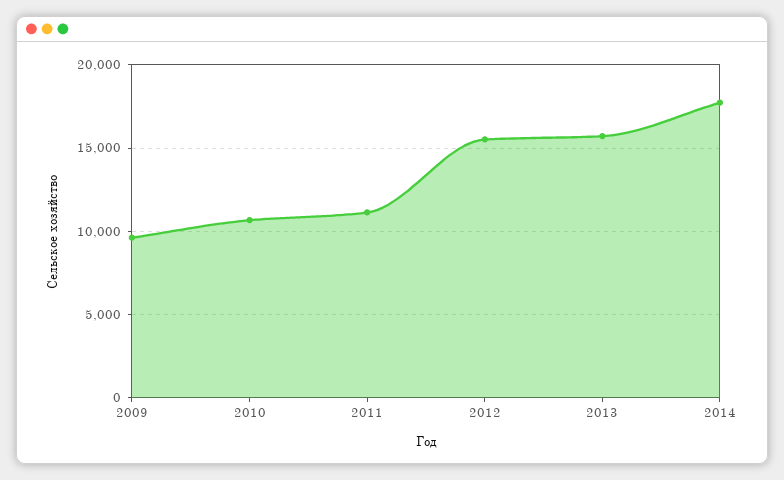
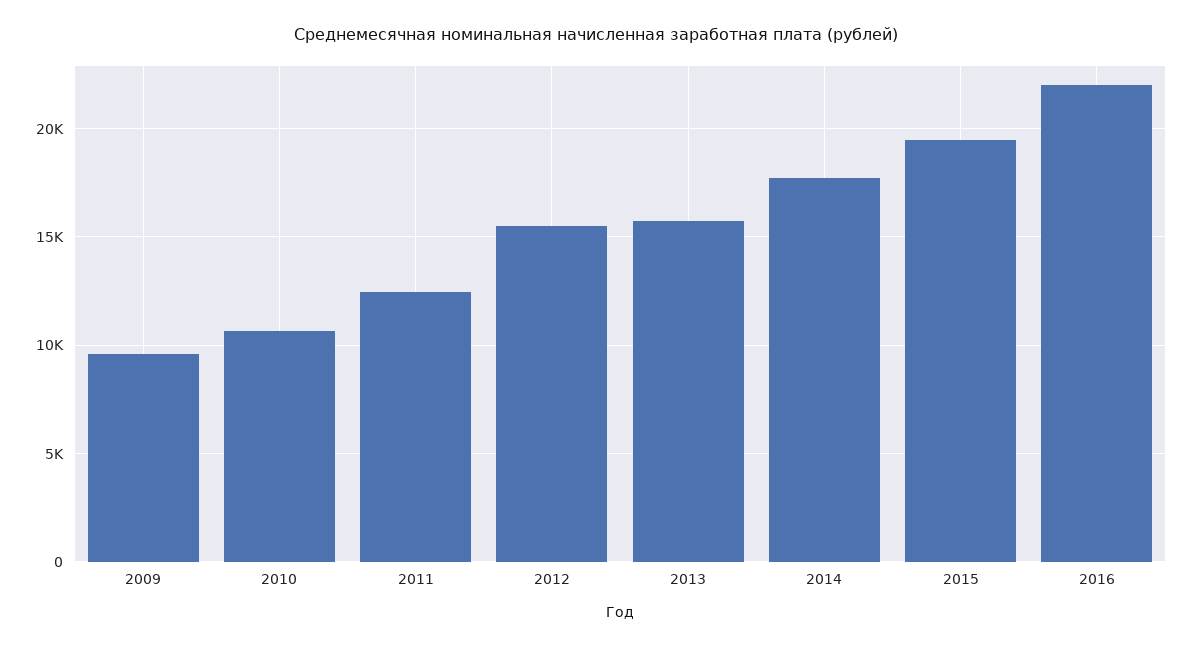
2011: 11000 -> 12500
2015: none -> 19500
2016: none -> 22000

